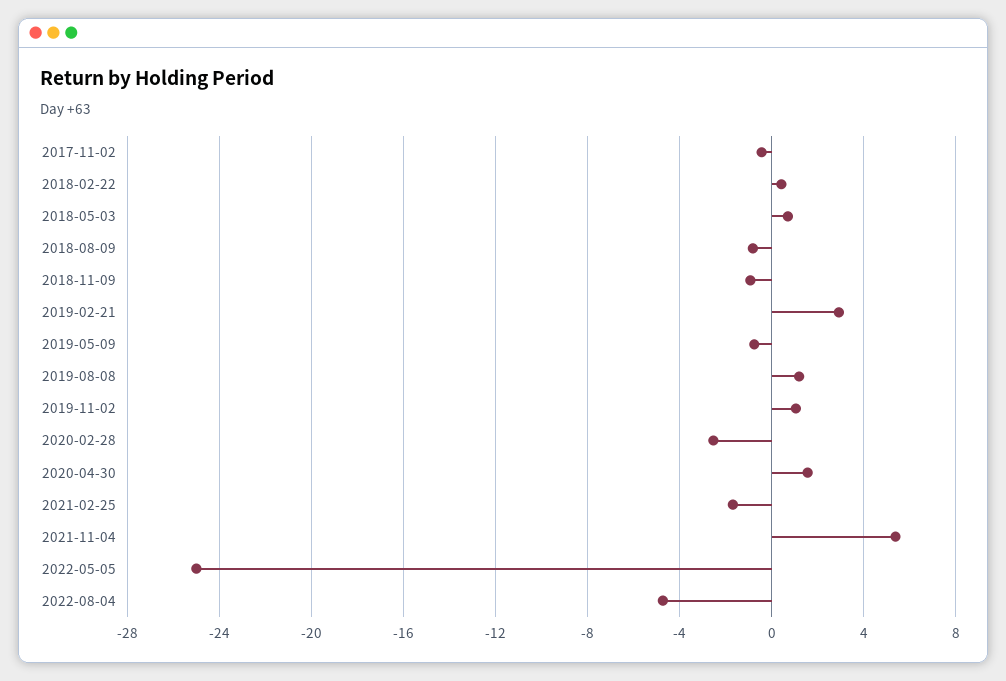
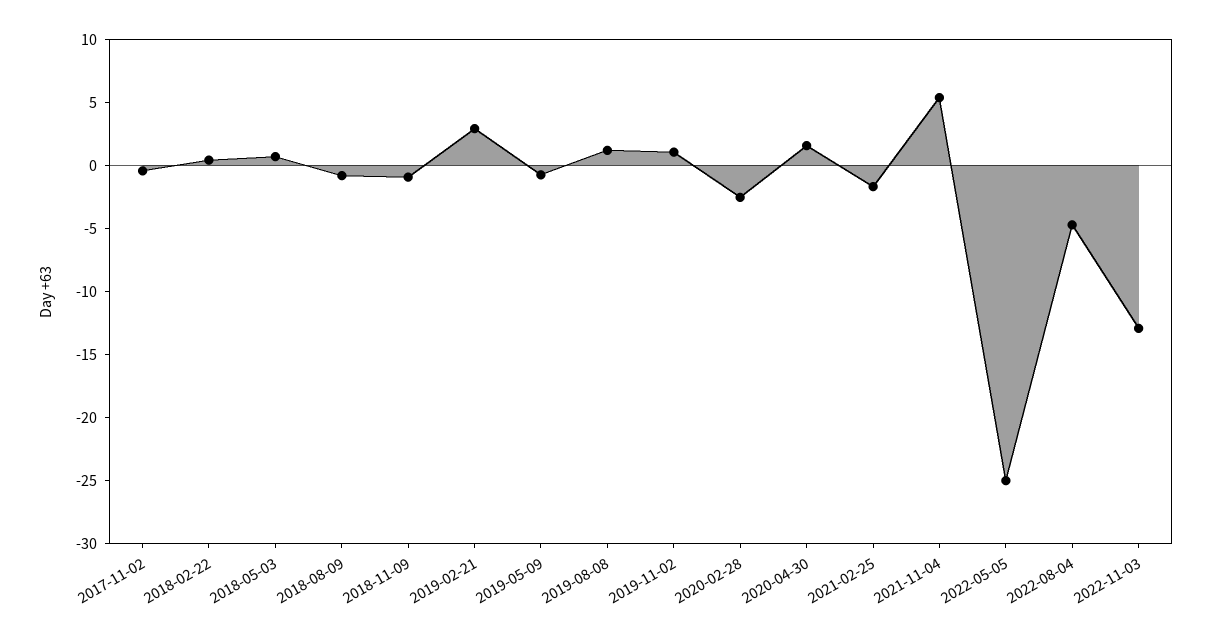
2022-11-03: none -> -13

